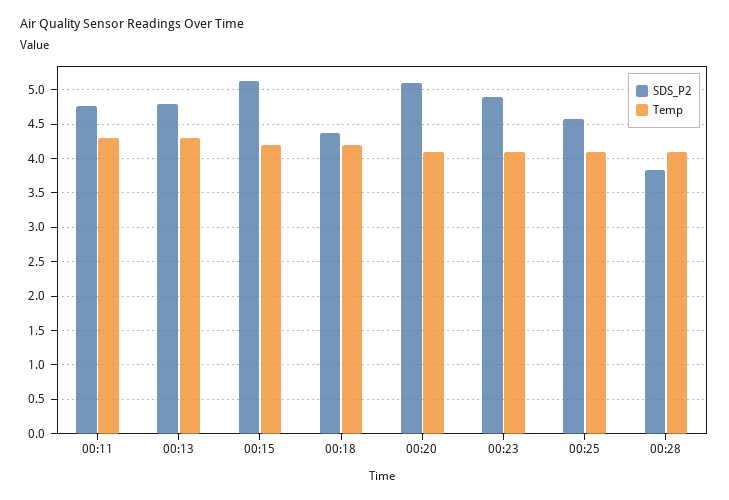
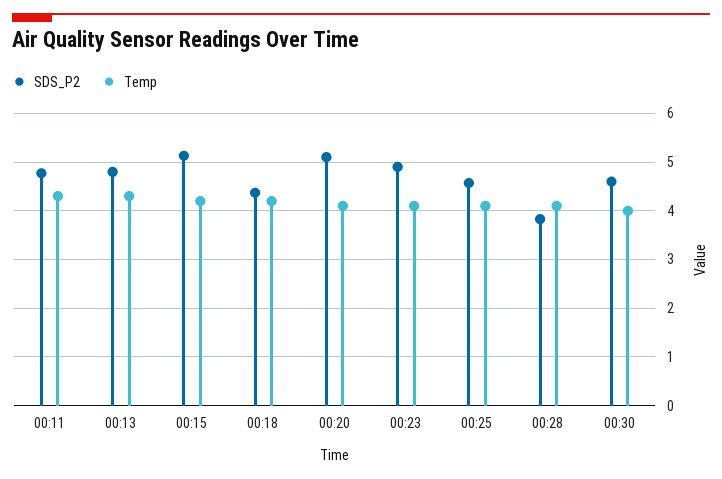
SDS_P2, 00:30: none -> 4.6
Temp, 00:30: none -> 4

